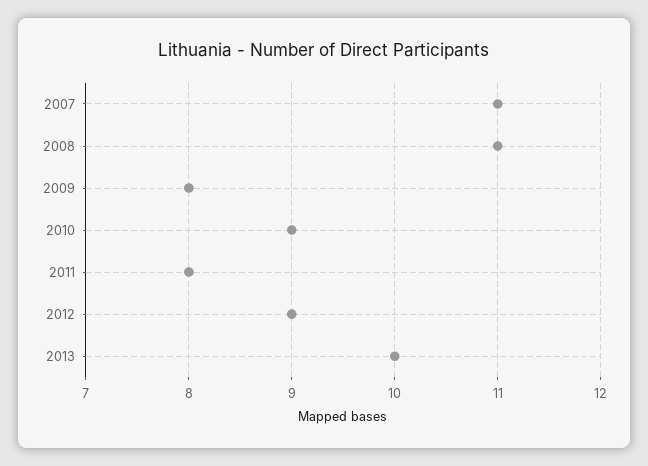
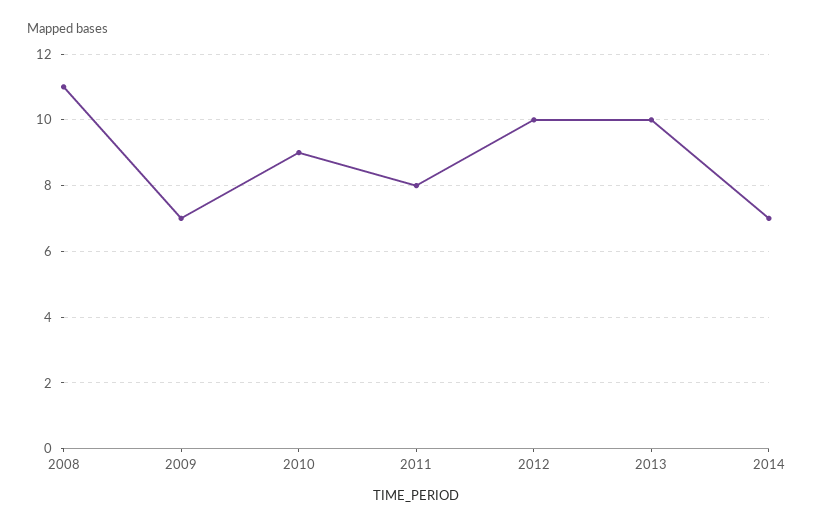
2007: 11 -> none
2009: 8 -> 7
2012: 9 -> 10
2014: none -> 7

